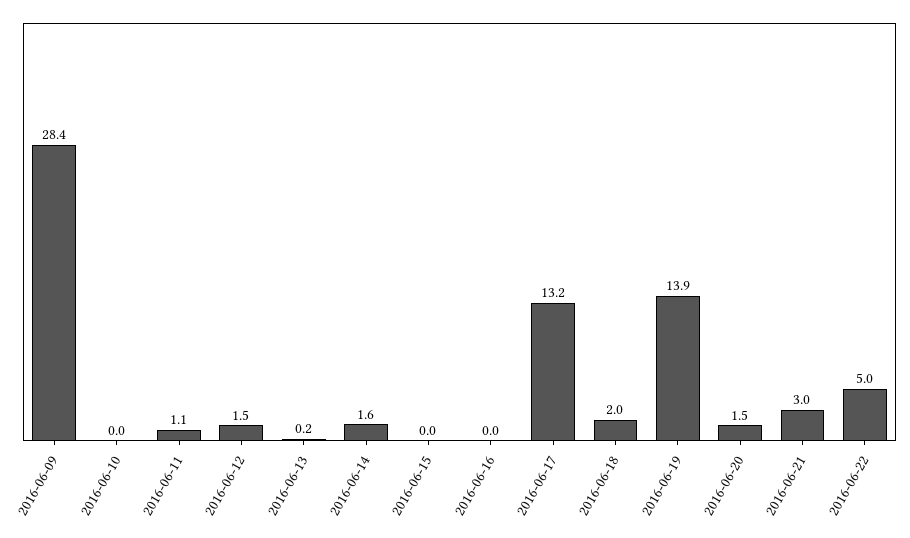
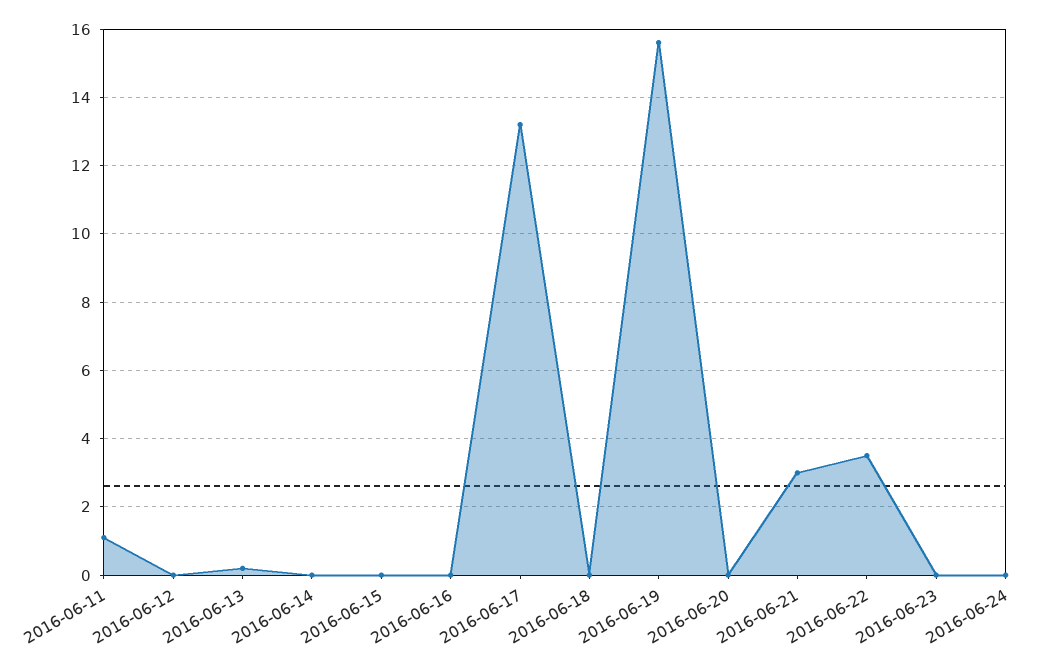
2016-06-09: 28.4 -> none
2016-06-10: 0 -> none
2016-06-12: 1.5 -> 0
2016-06-14: 1.6 -> 0
2016-06-18: 2 -> 0
2016-06-19: 13.9 -> 15.5
2016-06-20: 1.5 -> 0
2016-06-22: 5 -> 3.5
2016-06-23: none -> 0
2016-06-24: none -> 0

